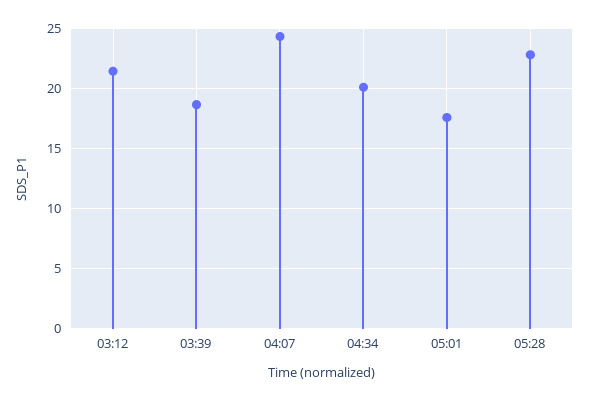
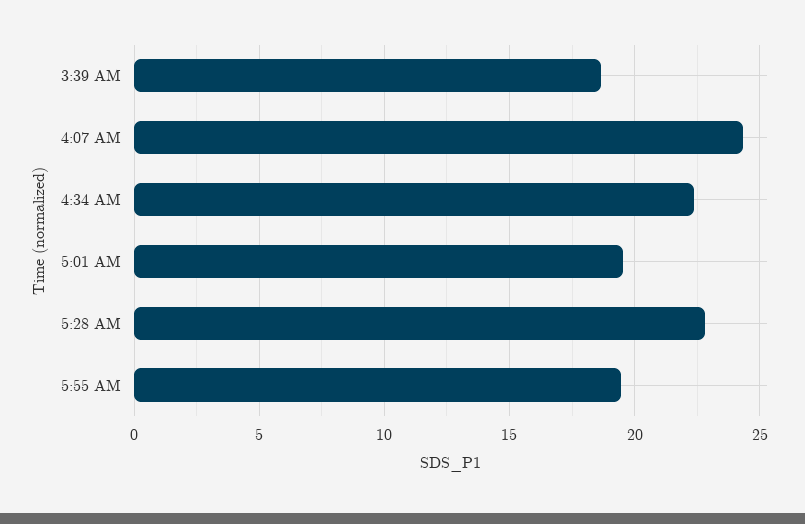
03:12: 21.5 -> none
04:34: 20 -> 22.5
05:01: 17.5 -> 19.5
5:55 AM: none -> 19.5

